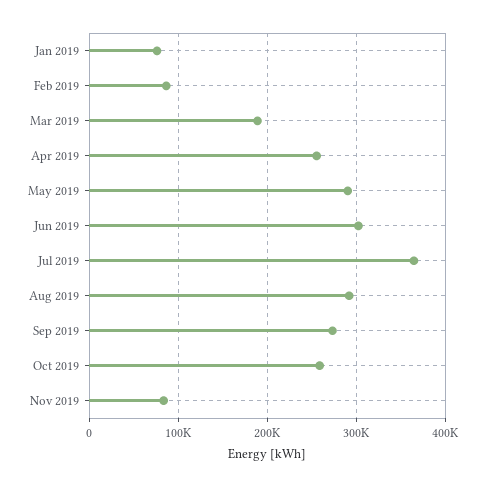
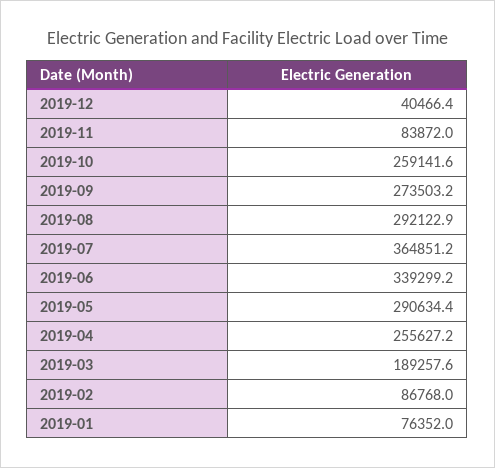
Jun 2019: 300000 -> 339299.2
2019-12: none -> 40466.4

